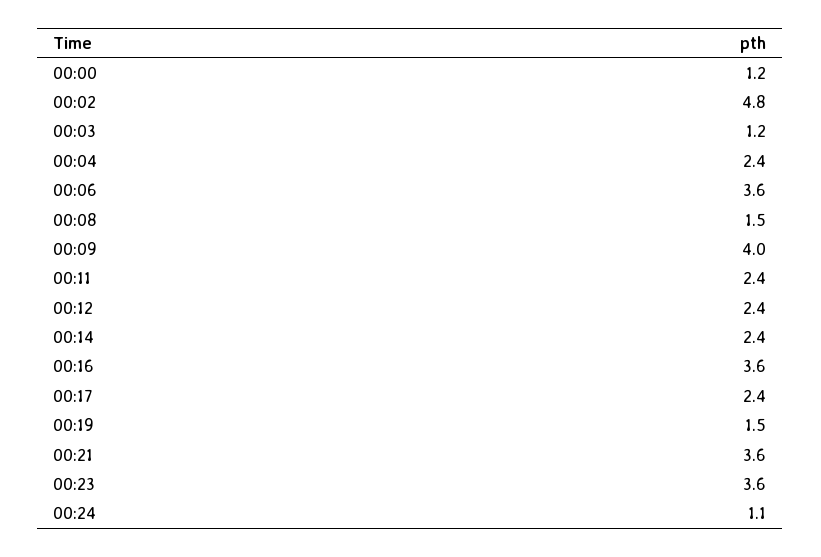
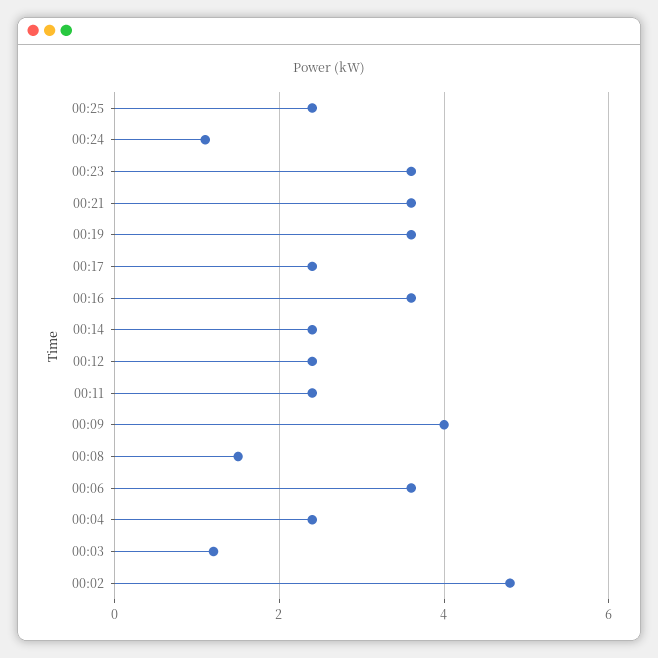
00:00: 1.2 -> none
00:19: 1.5 -> 3.5
00:25: none -> 2.5

